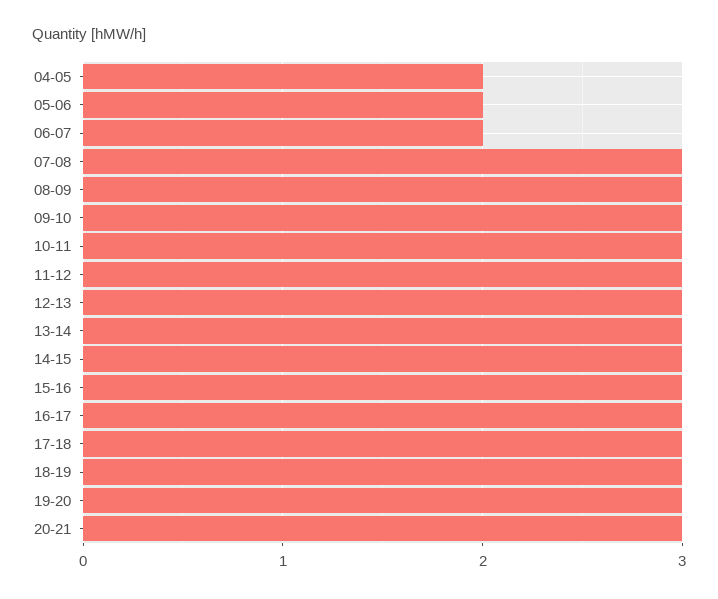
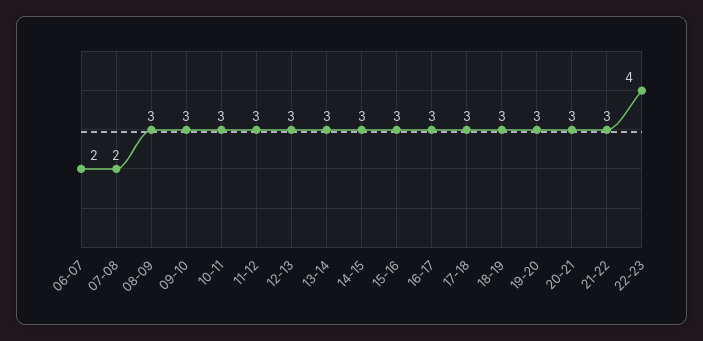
04-05: 2 -> none
05-06: 2 -> none
07-08: 3 -> 2
21-22: none -> 3
22-23: none -> 4

